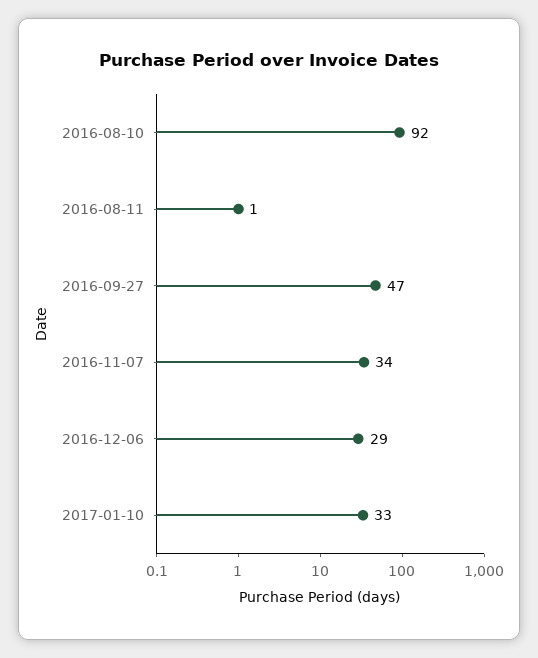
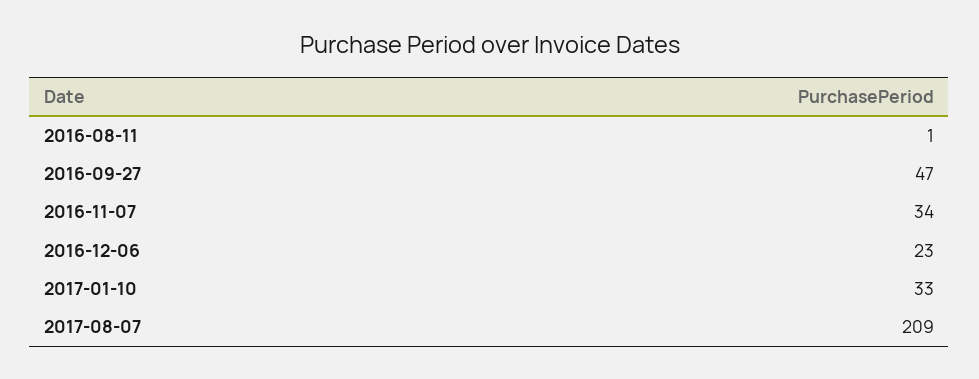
2016-08-10: 92 -> none
2016-12-06: 29 -> 23
2017-08-07: none -> 209

